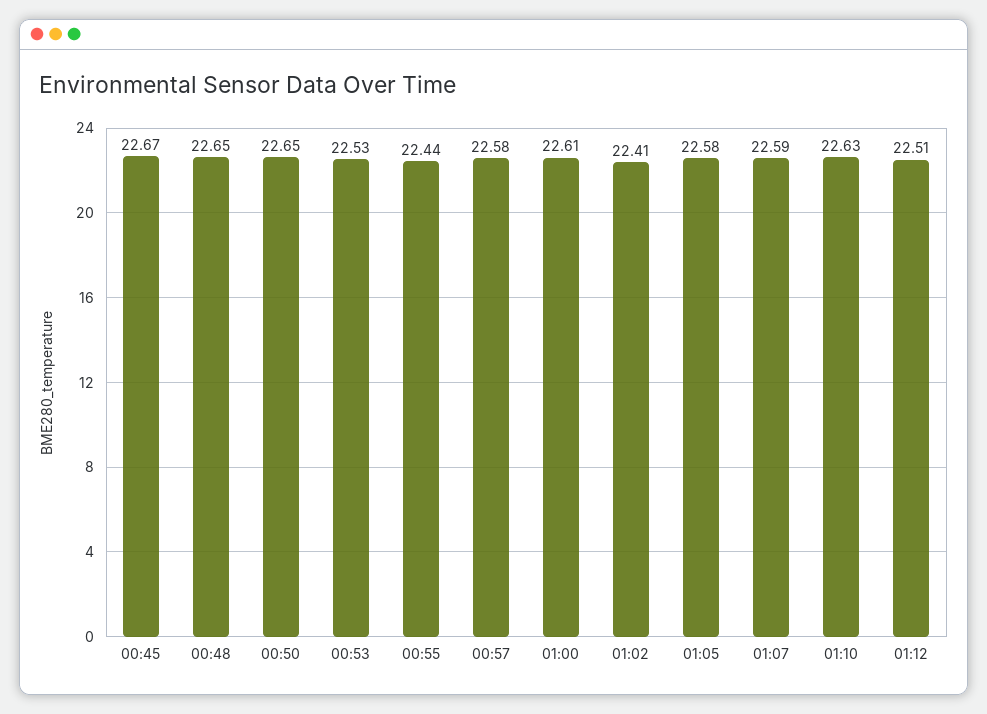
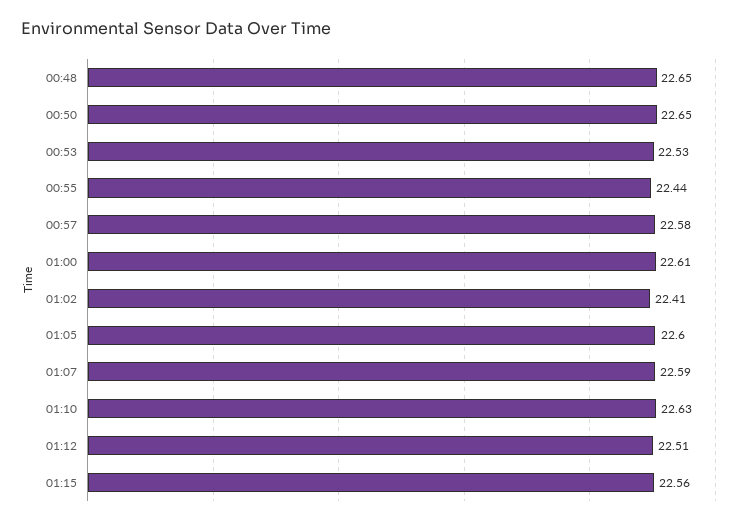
00:45: 22.67 -> none
01:05: 22.58 -> 22.6
01:15: none -> 22.56

